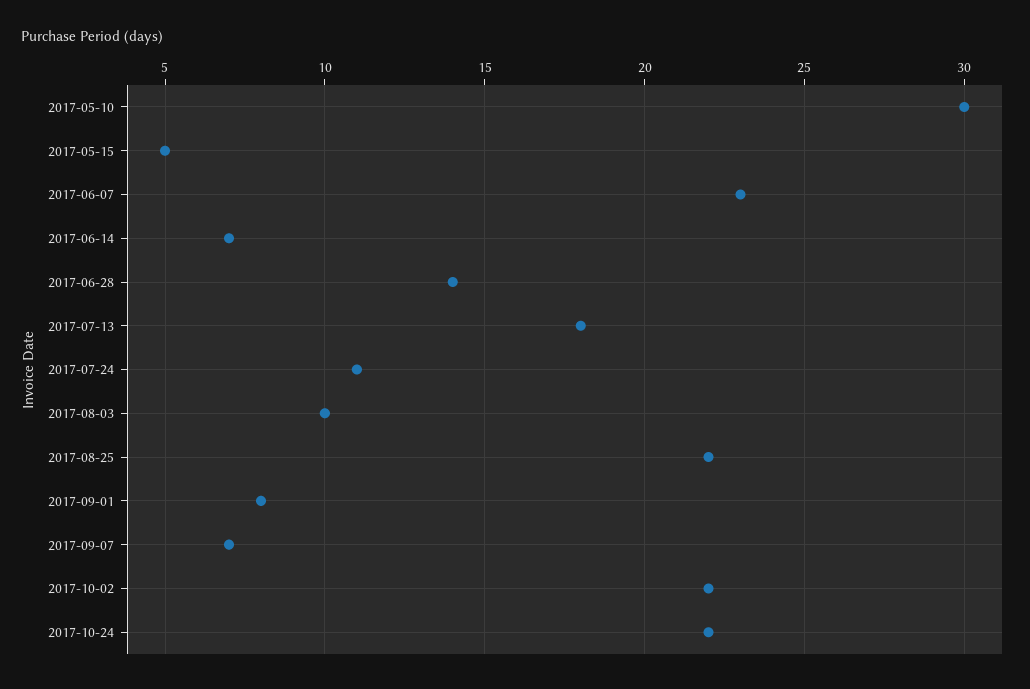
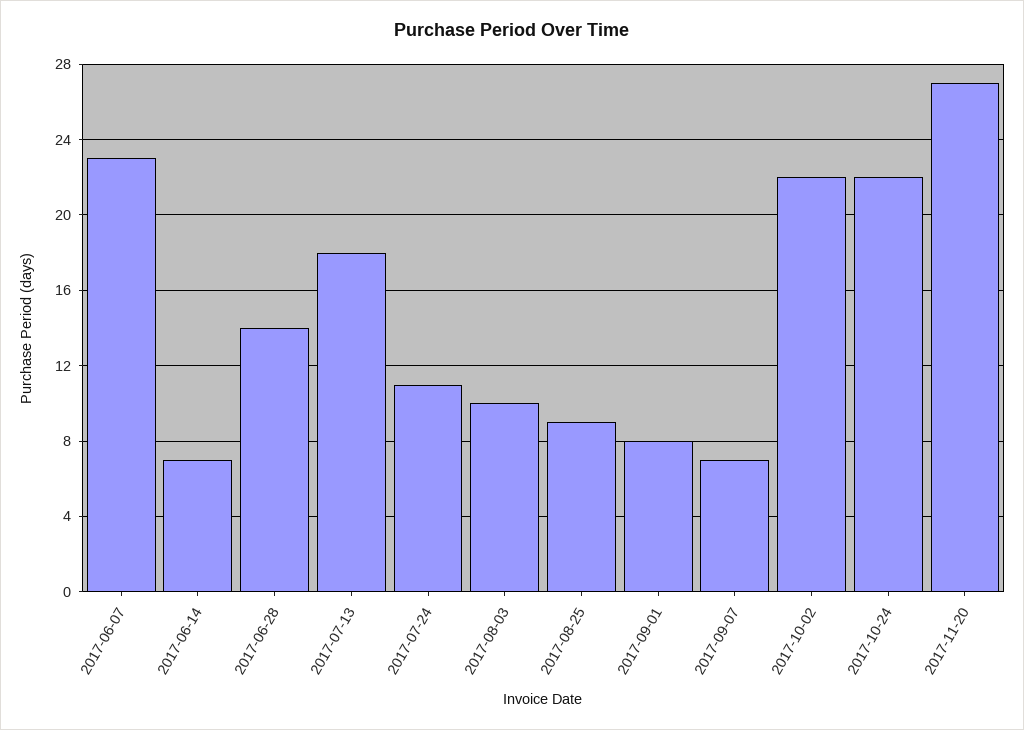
2017-05-10: 30 -> none
2017-05-15: 5 -> none
2017-08-25: 22 -> 9
2017-11-20: none -> 27

